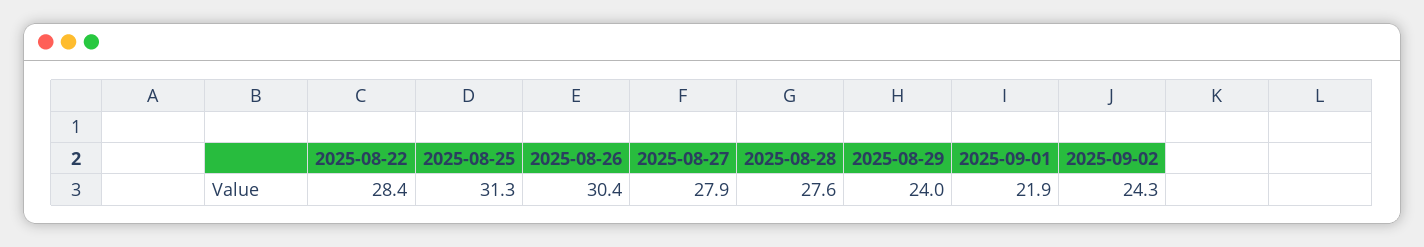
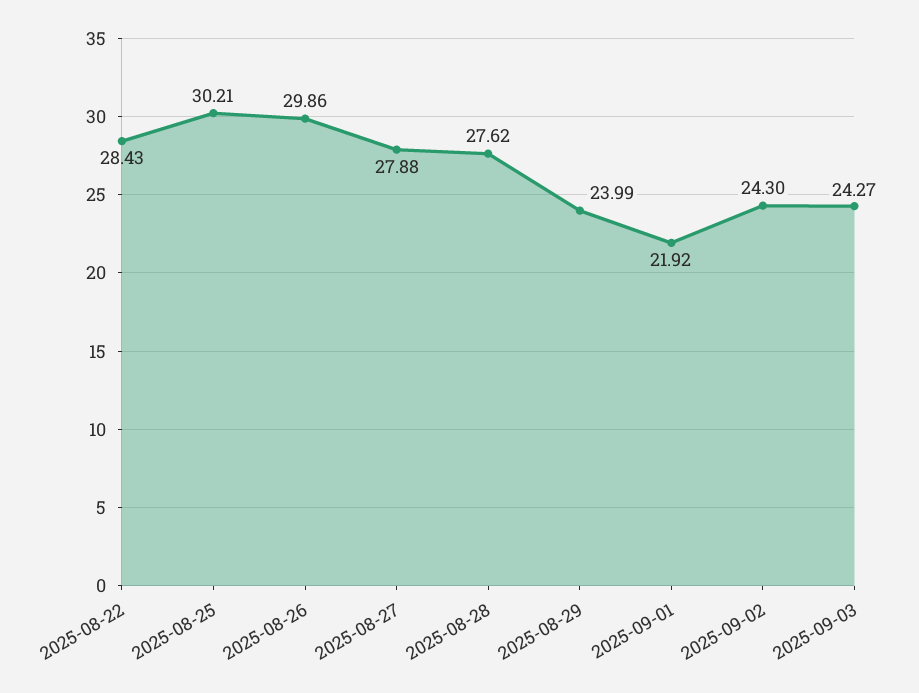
2025-08-25: 31.3 -> 30.21
2025-08-26: 30.4 -> 29.86
2025-09-03: none -> 24.27

